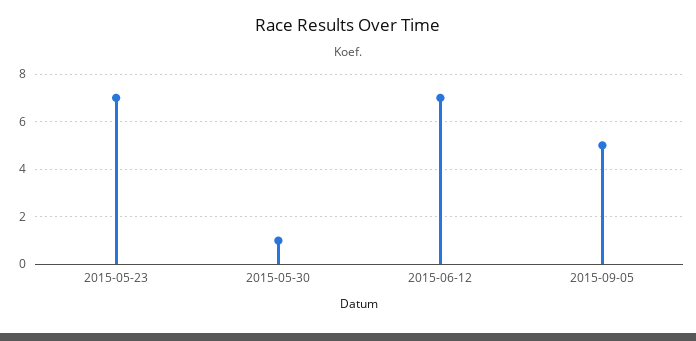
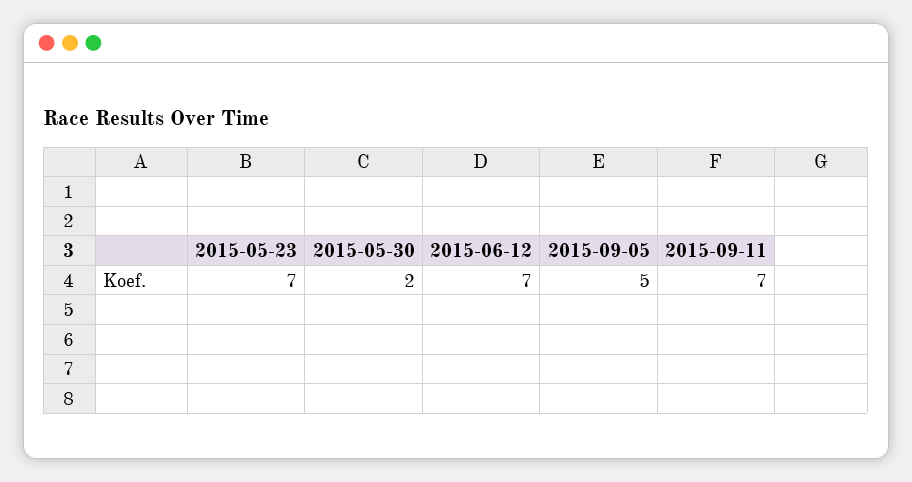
2015-05-30: 1 -> 2
2015-09-11: none -> 7

